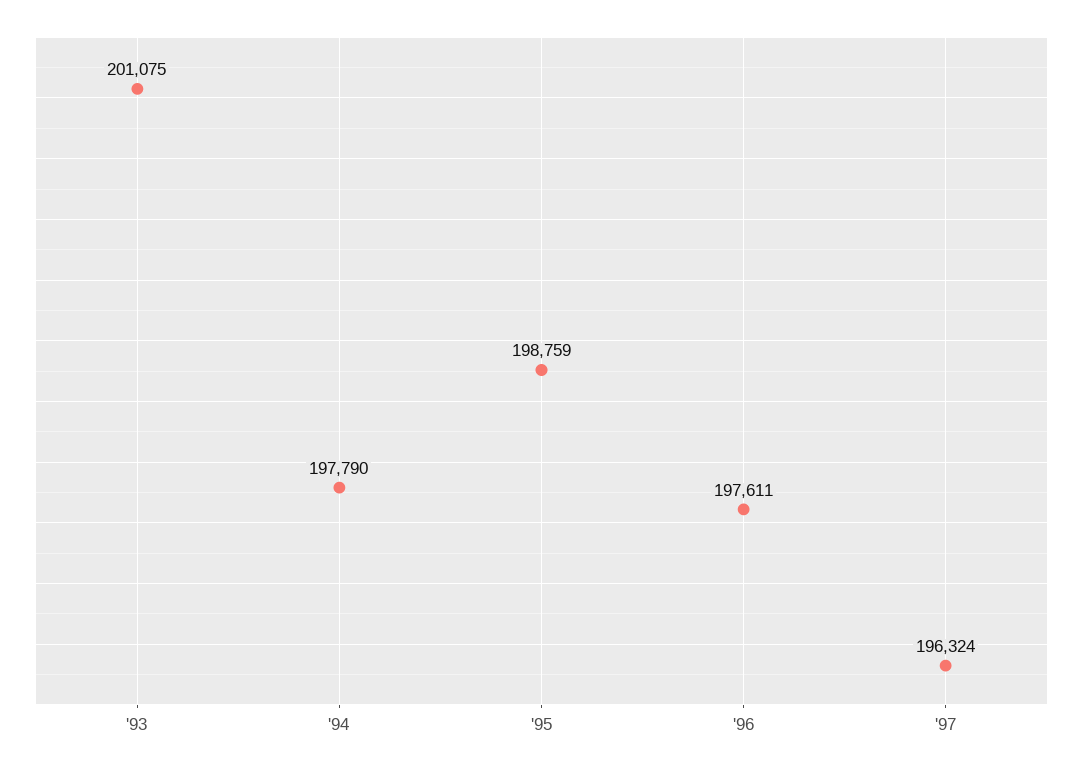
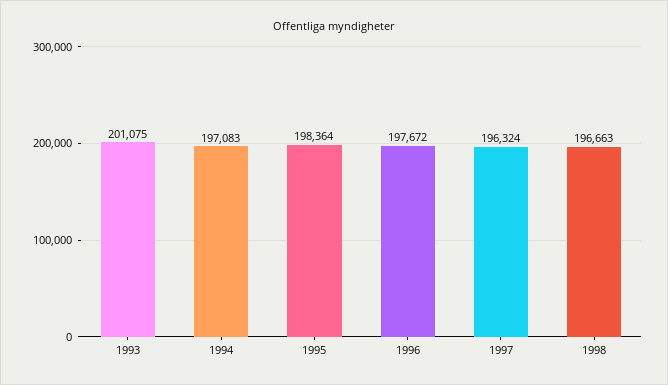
'94: 197790 -> 197083
'95: 198759 -> 198364
'96: 197611 -> 197672
1998: none -> 196663

